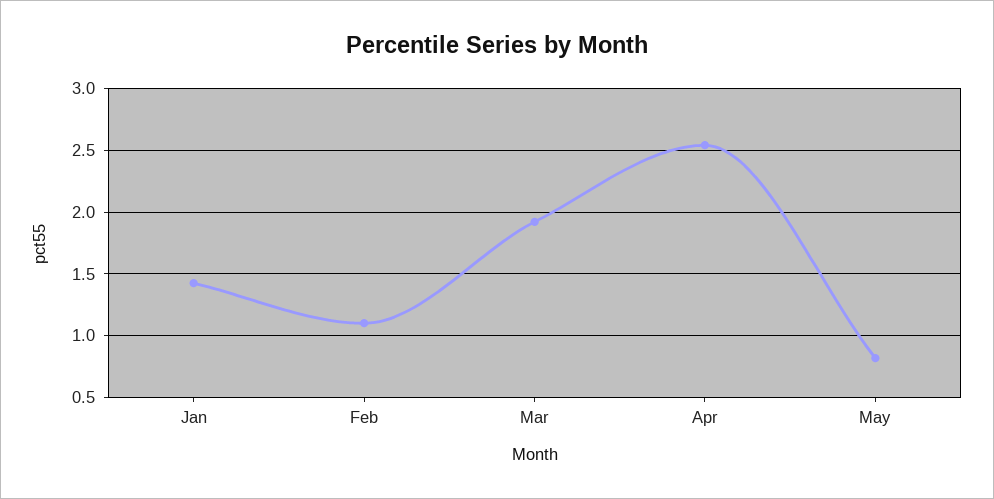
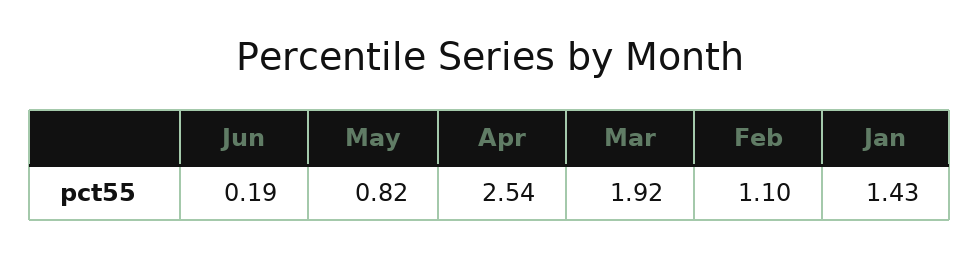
Jun: none -> 0.19

